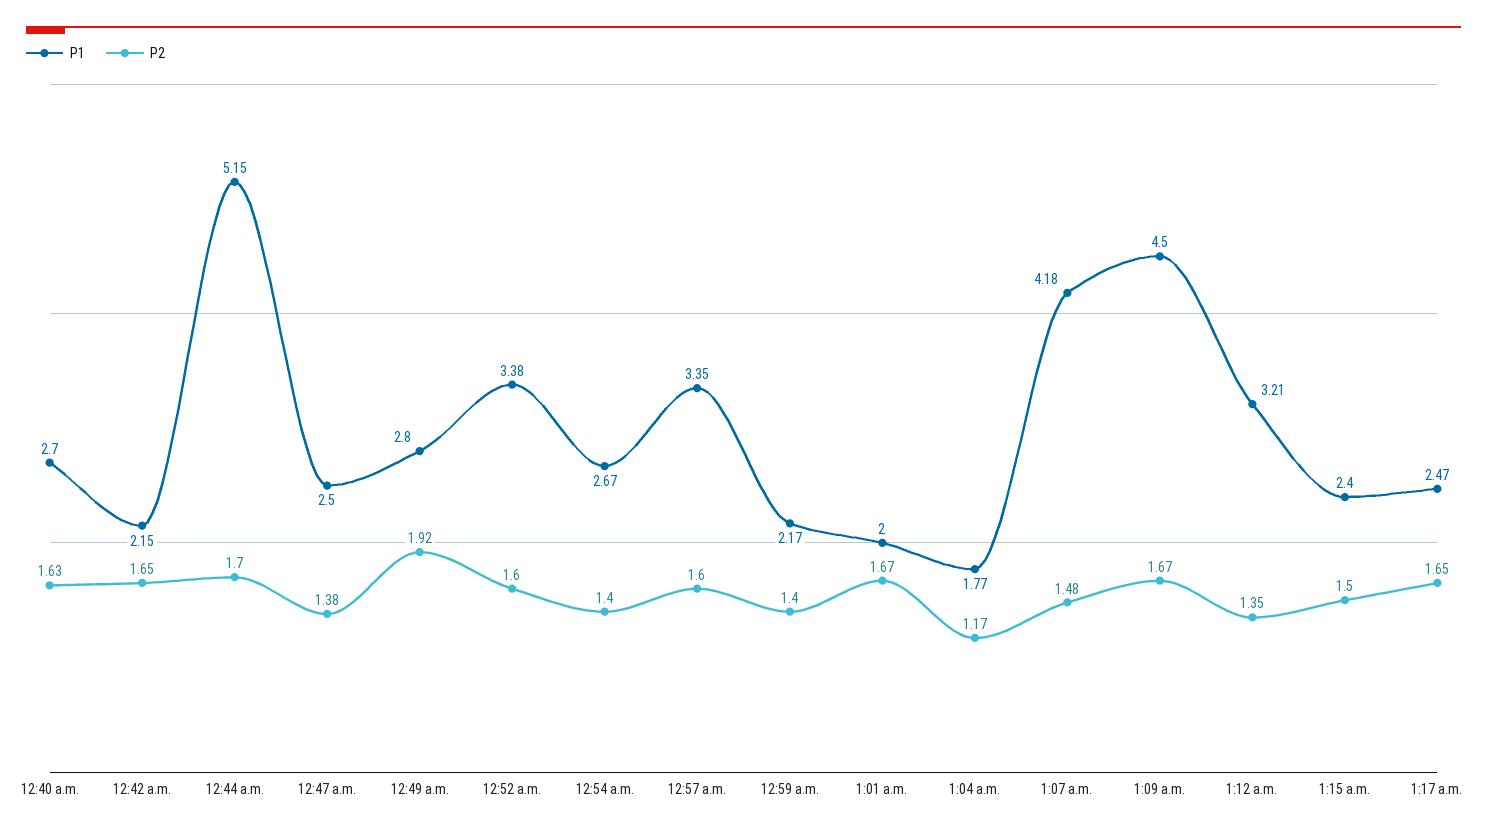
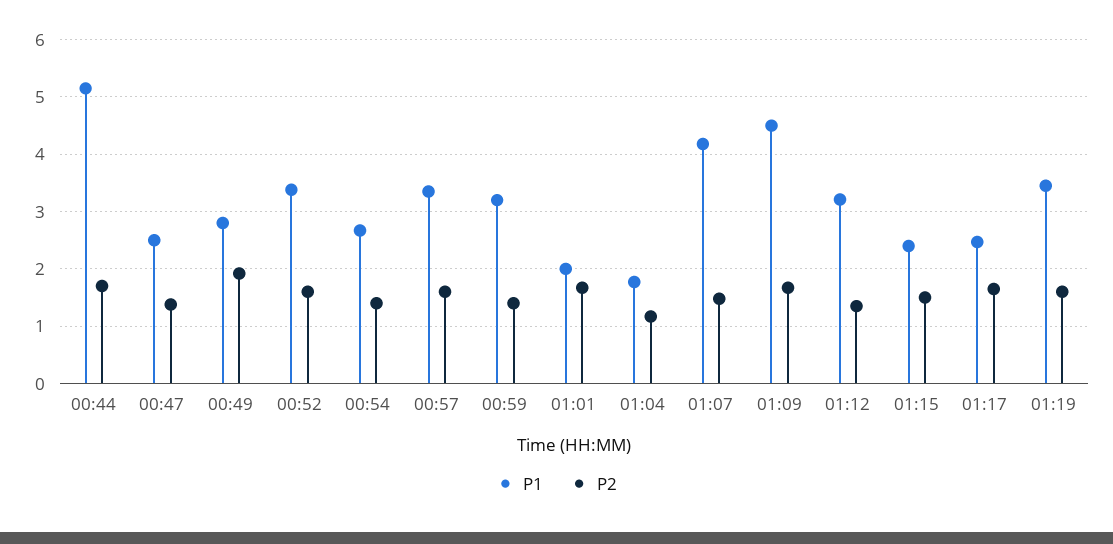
P1, 12:40 a.m.: 2.7 -> none
P2, 12:40 a.m.: 1.63 -> none
P1, 12:42 a.m.: 2.15 -> none
P2, 12:42 a.m.: 1.65 -> none
P1, 12:59 a.m.: 2.17 -> 3.2
P1, 01:19: none -> 3.4
P2, 01:19: none -> 1.6

